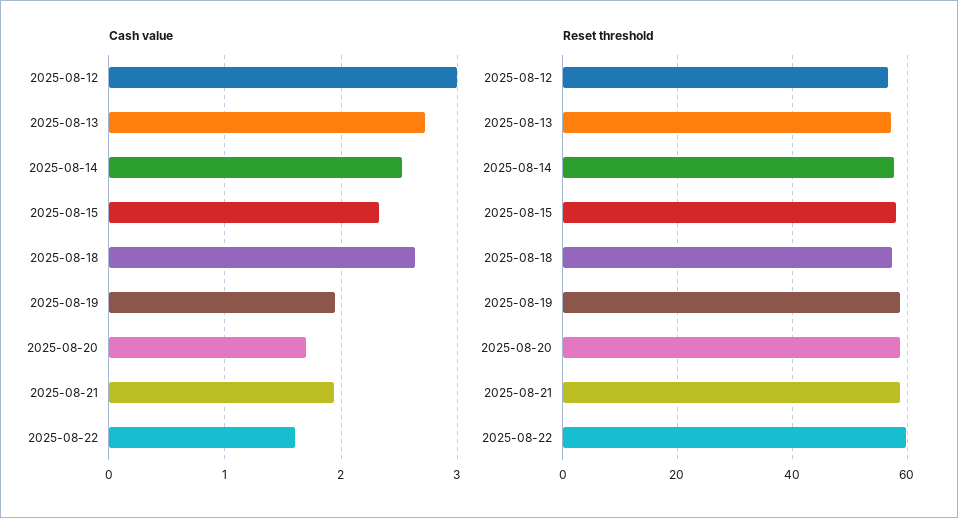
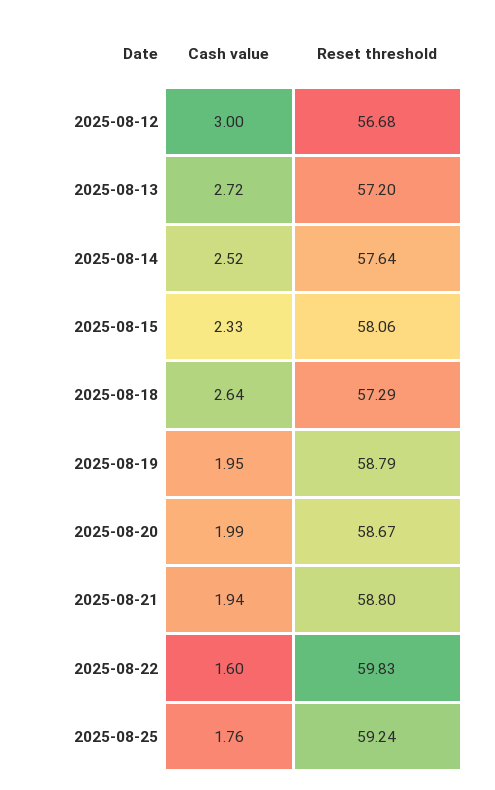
Cash value, 2025-08-20: 1.7 -> 1.99
Cash value, 2025-08-25: none -> 1.76
Reset threshold, 2025-08-25: none -> 59.24

